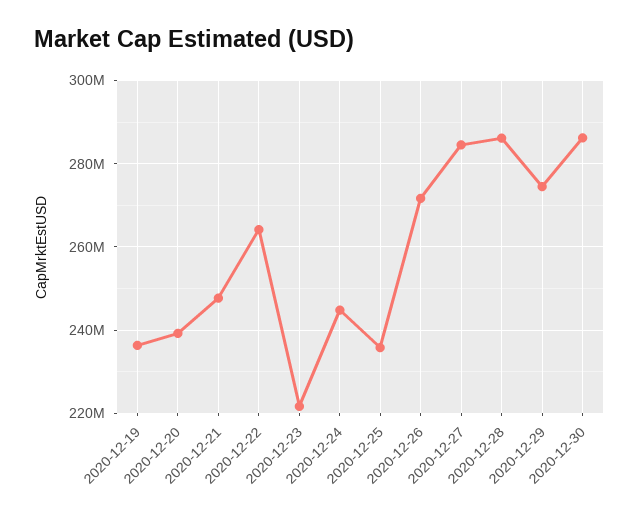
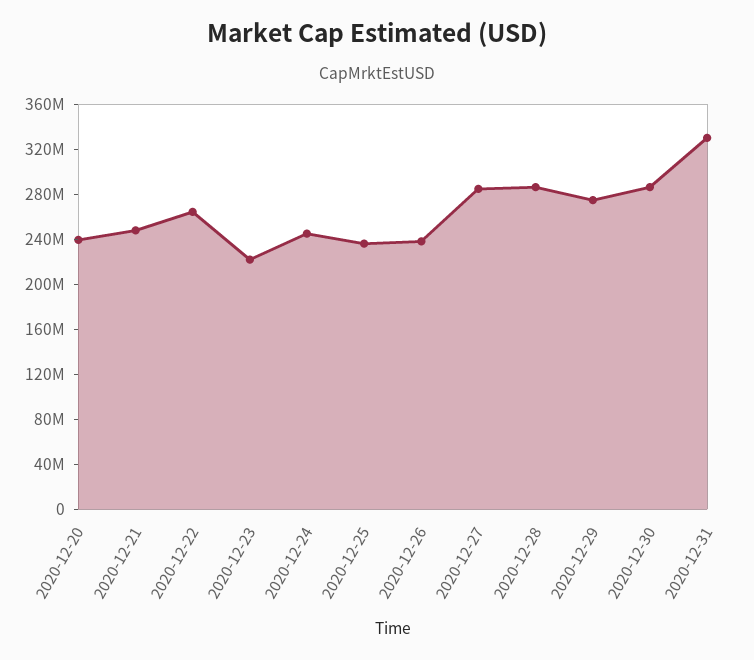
2020-12-19: 236000000 -> none
2020-12-26: 272000000 -> 240000000
2020-12-31: none -> 330000000

